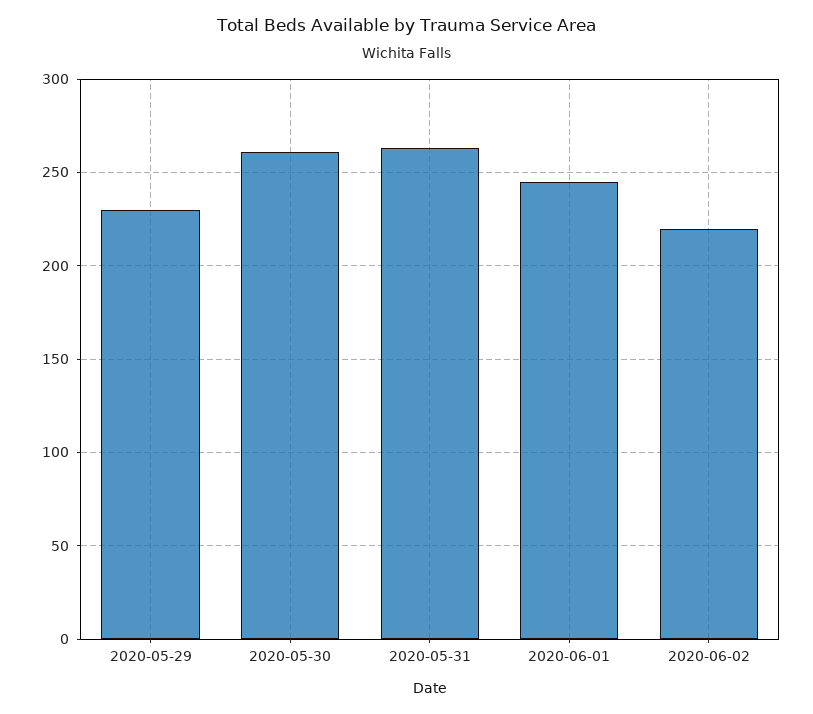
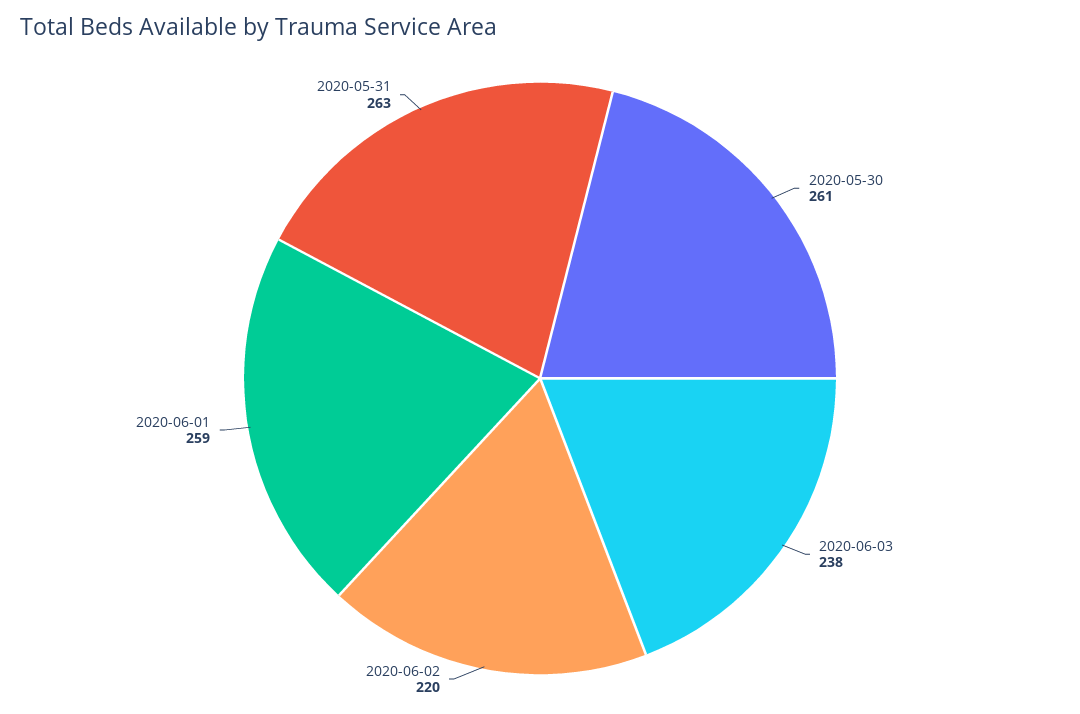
2020-05-29: 230 -> none
2020-06-01: 245 -> 259
2020-06-03: none -> 238

